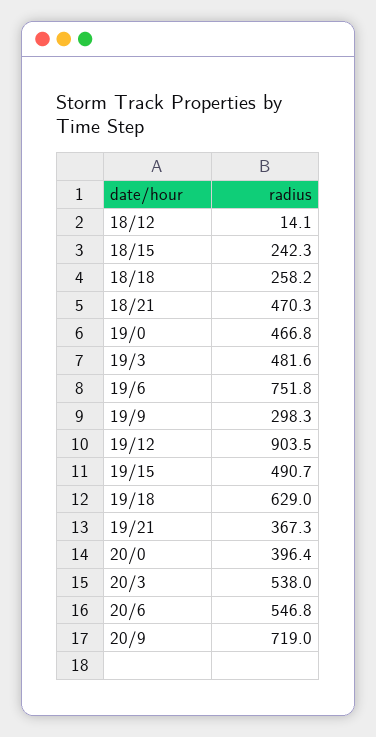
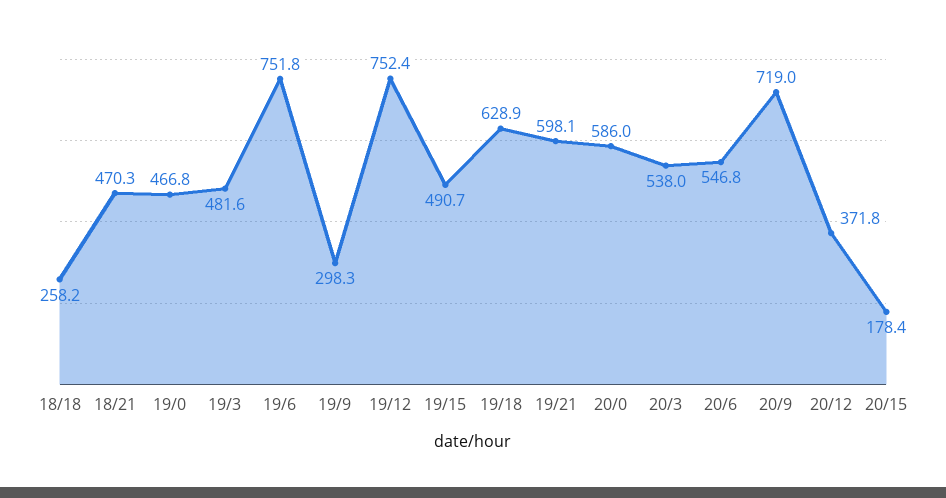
18/12: 14.1 -> none
18/15: 242.3 -> none
19/12: 903.5 -> 752.4
19/18: 629 -> 628.9
19/21: 367.3 -> 598.1
20/0: 396.4 -> 586
20/12: none -> 371.8
20/15: none -> 178.4

